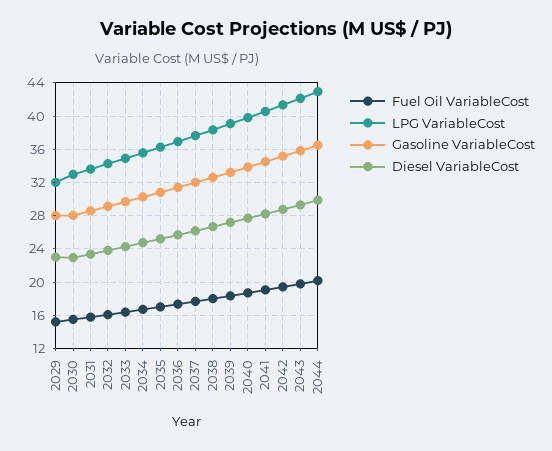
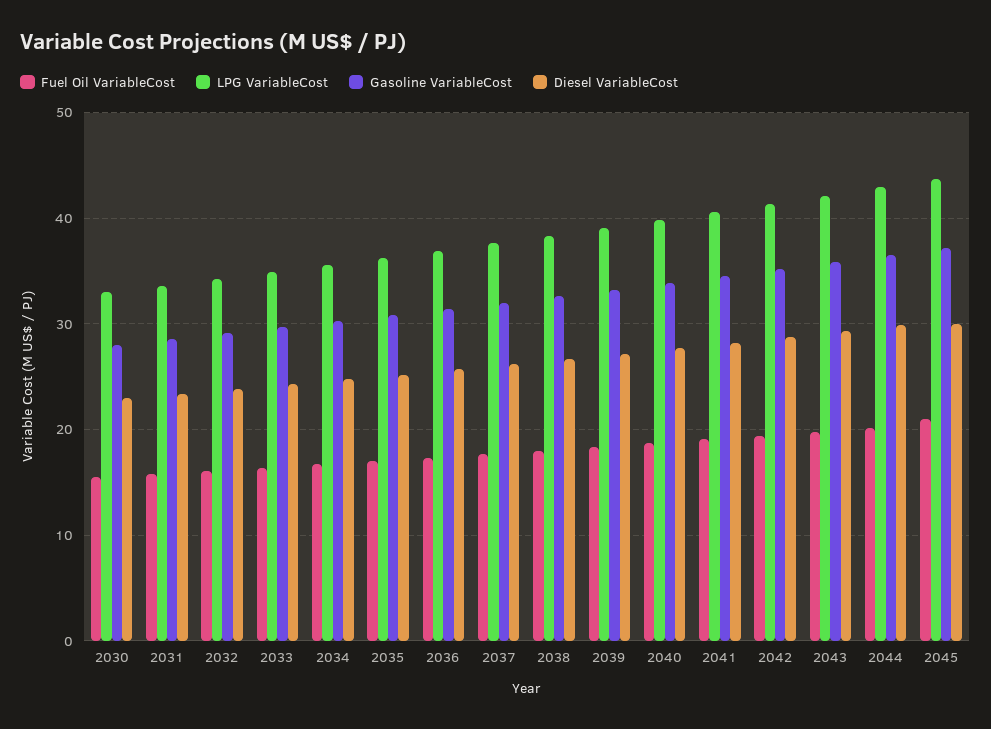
Fuel Oil VariableCost, 2029: 15 -> none
LPG VariableCost, 2029: 32 -> none
Gasoline VariableCost, 2029: 28 -> none
Diesel VariableCost, 2029: 23 -> none
Fuel Oil VariableCost, 2045: none -> 21
LPG VariableCost, 2045: none -> 44
Gasoline VariableCost, 2045: none -> 37
Diesel VariableCost, 2045: none -> 30

